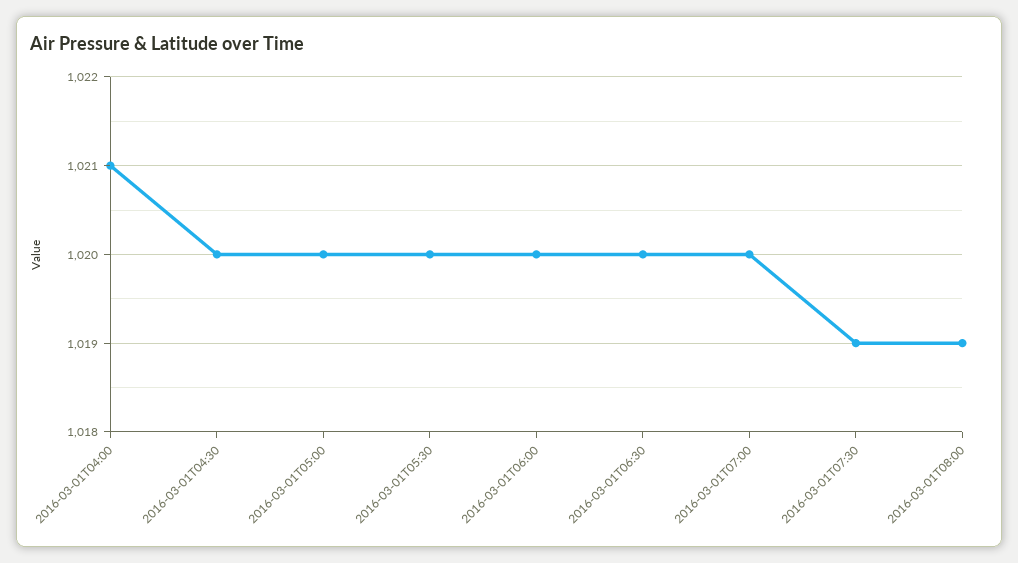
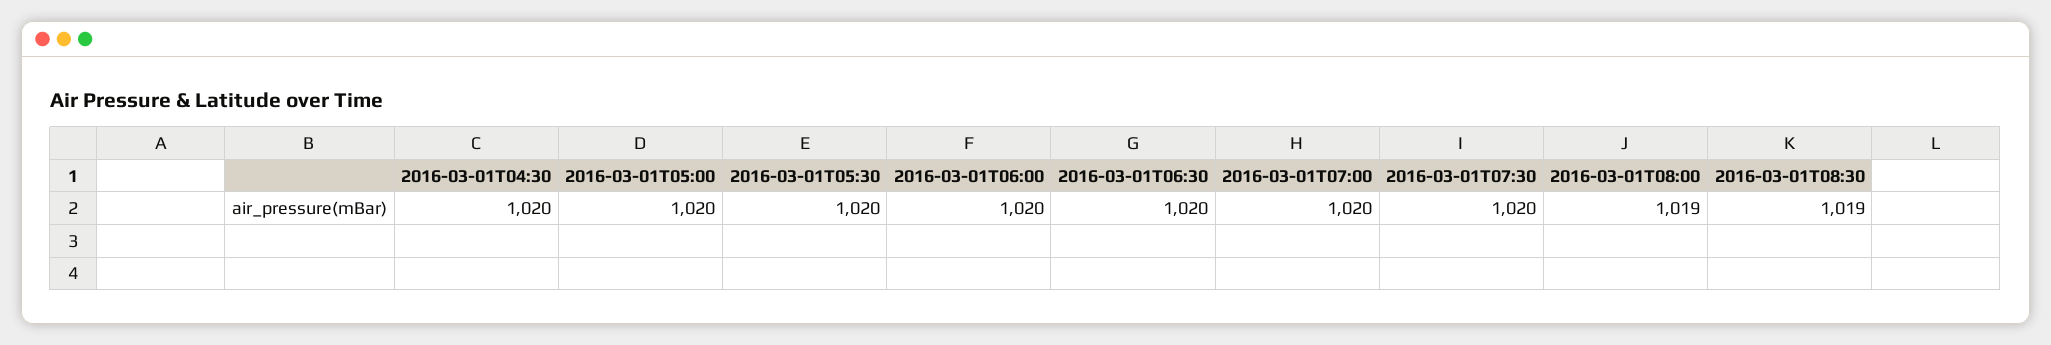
2016-03-01T04:00: 1021 -> none
2016-03-01T07:30: 1019 -> 1020
2016-03-01T08:30: none -> 1019

